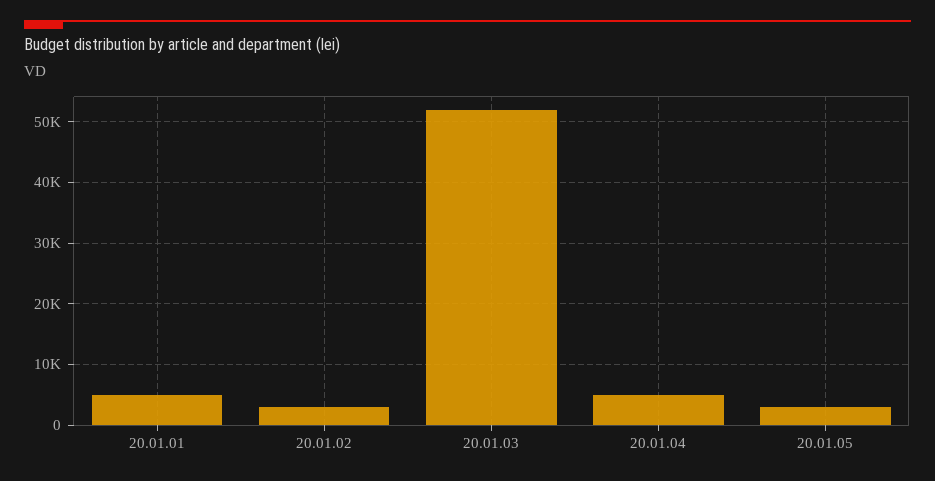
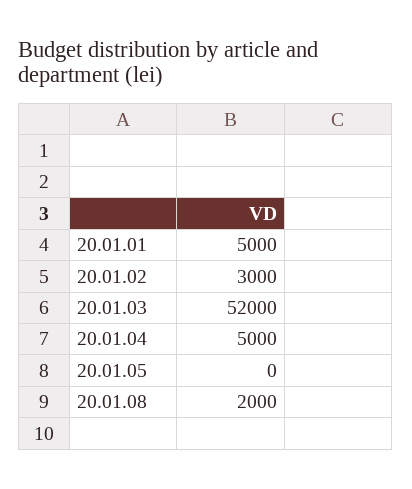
20.01.05: 3000 -> 0
20.01.08: none -> 2000

